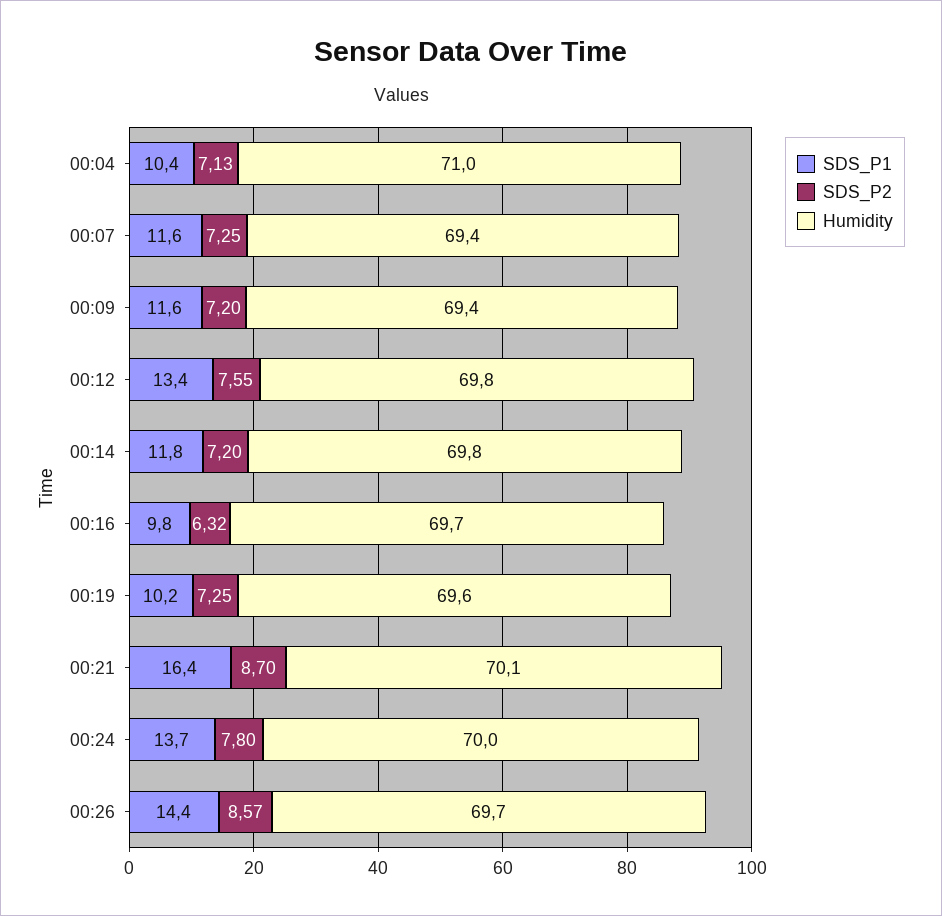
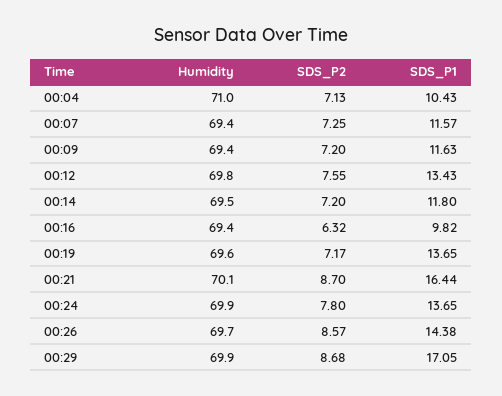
Humidity, 00:14: 69.8 -> 69.5
Humidity, 00:16: 69.7 -> 69.4
SDS_P1, 00:19: 10.2 -> 13.65
SDS_P2, 00:19: 7.25 -> 7.17
Humidity, 00:24: 70 -> 69.9
Humidity, 00:29: none -> 69.9
SDS_P2, 00:29: none -> 8.68
SDS_P1, 00:29: none -> 17.05

